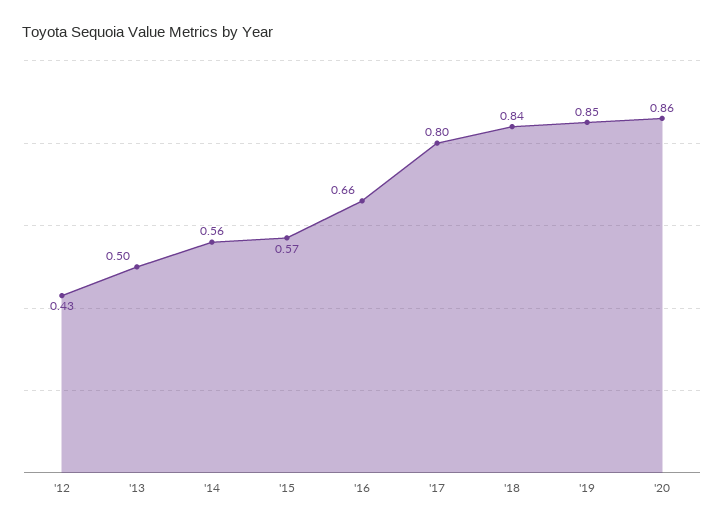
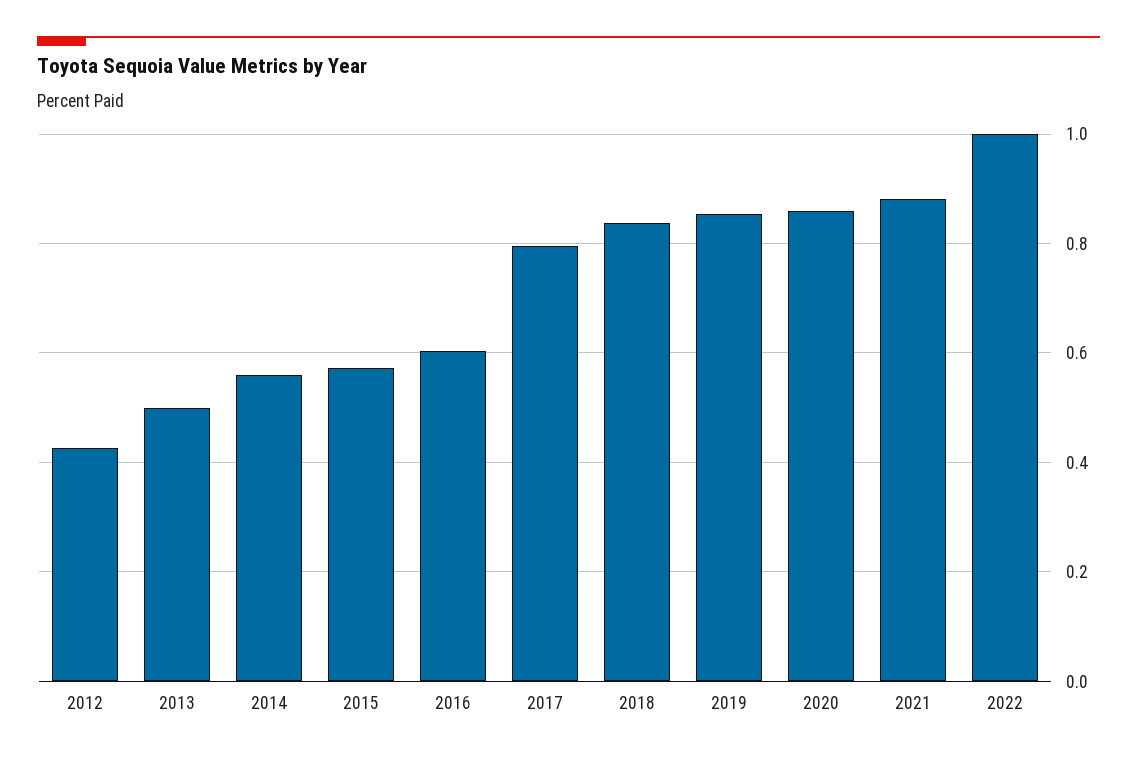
'16: 0.66 -> 0.6
2021: none -> 0.88
2022: none -> 1

